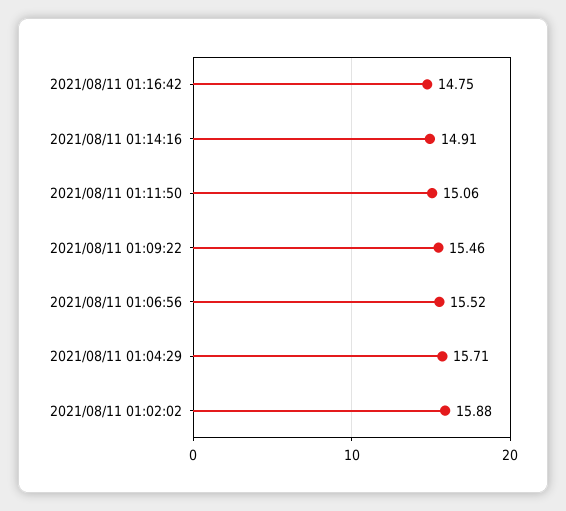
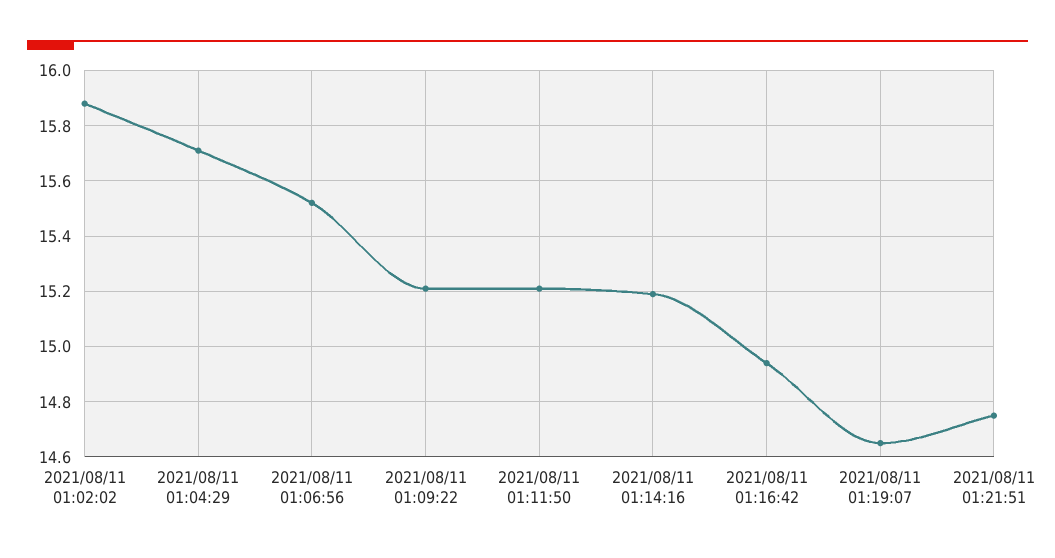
2021/08/11 01:16:42: 14.75 -> 14.95
2021/08/11 01:14:16: 14.91 -> 15.2
2021/08/11 01:11:50: 15.06 -> 15.2
2021/08/11 01:09:22: 15.46 -> 15.2
2021/08/11 01:19:07: none -> 14.65
2021/08/11 01:21:51: none -> 14.75

